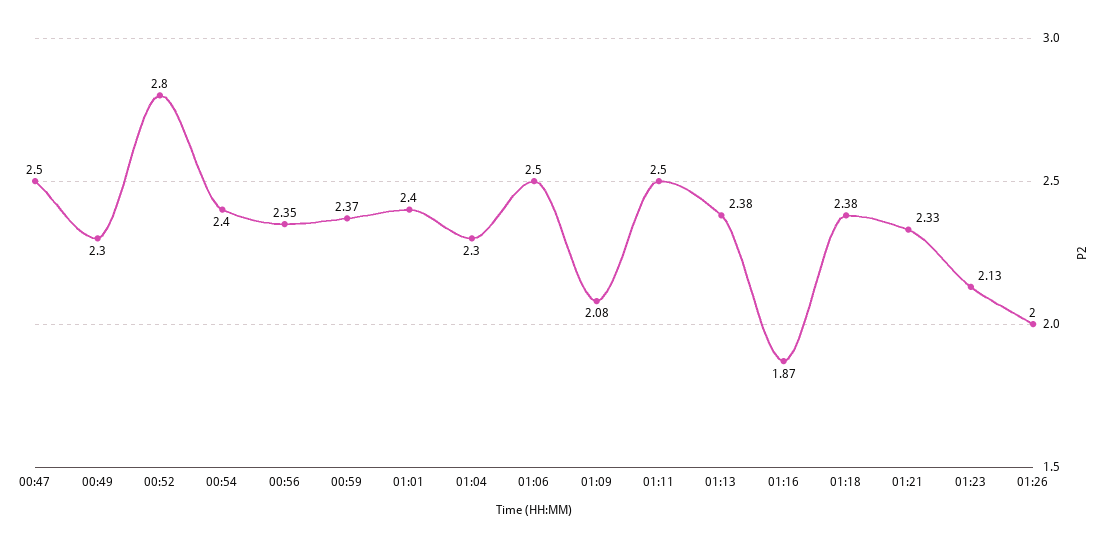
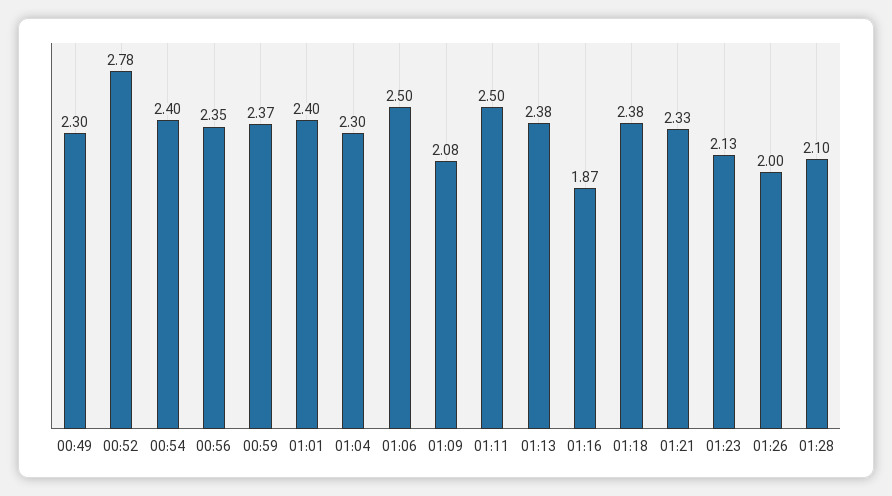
00:47: 2.5 -> none
00:52: 2.8 -> 2.78
01:28: none -> 2.1

